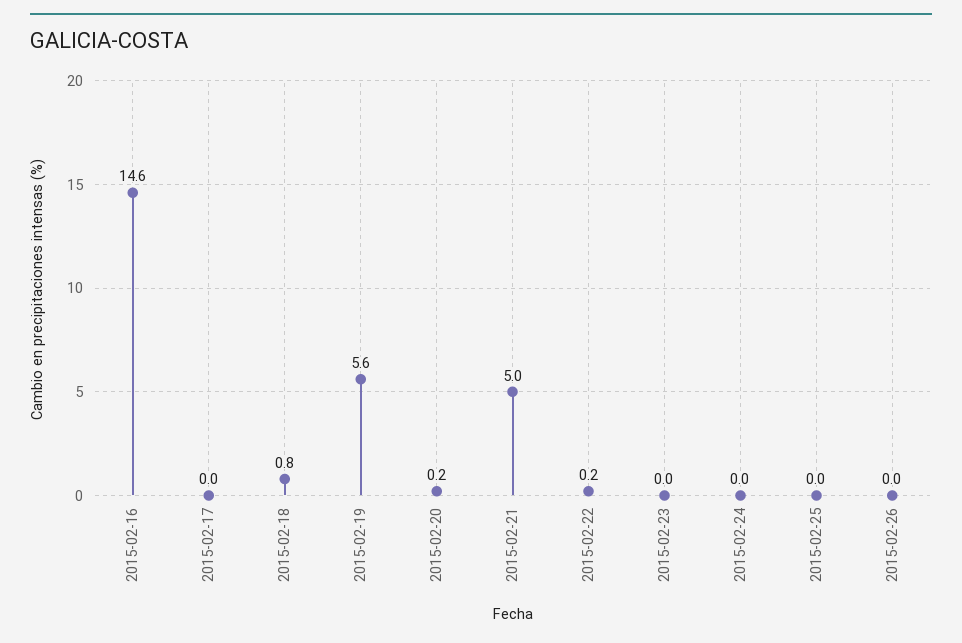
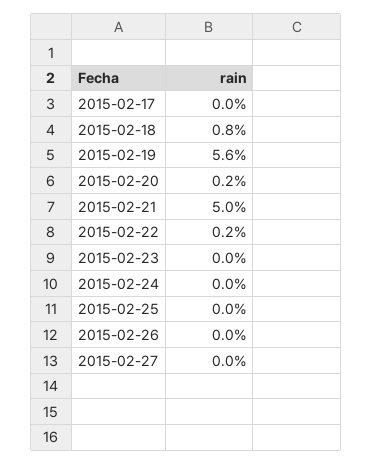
2015-02-16: 14.6 -> none
2015-02-27: none -> 0

